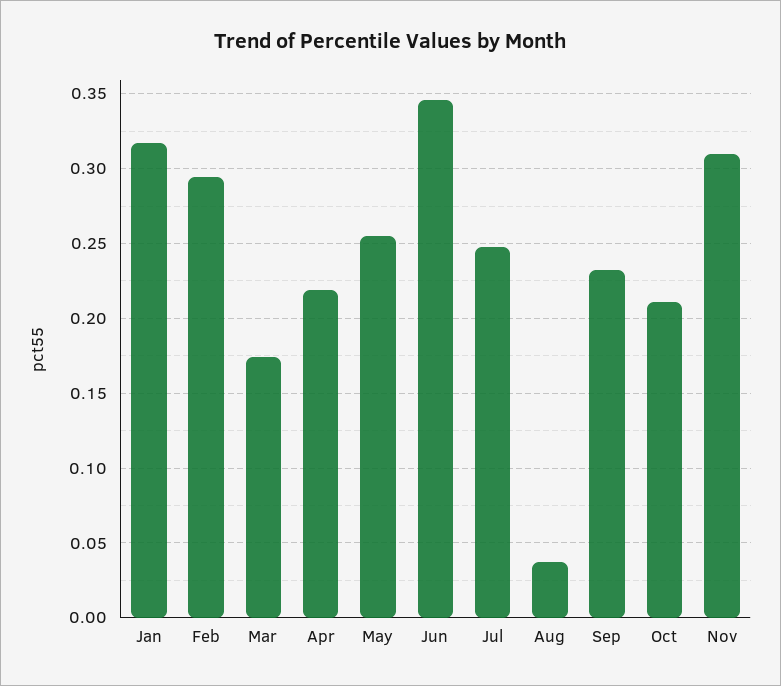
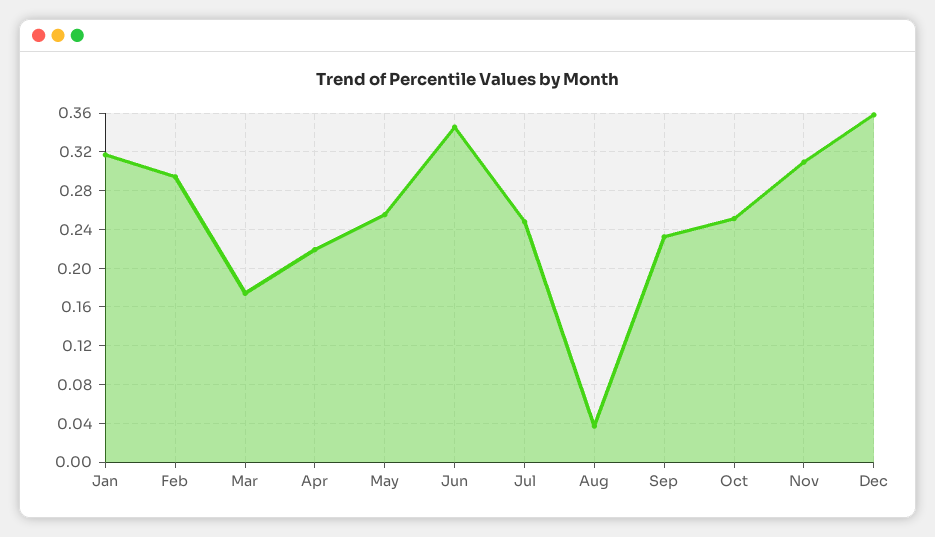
Oct: 0.21 -> 0.25
Dec: none -> 0.36

